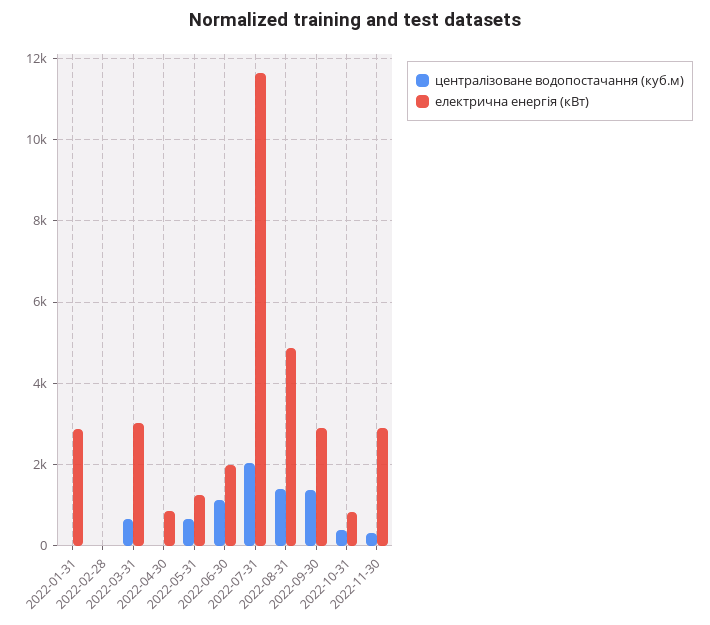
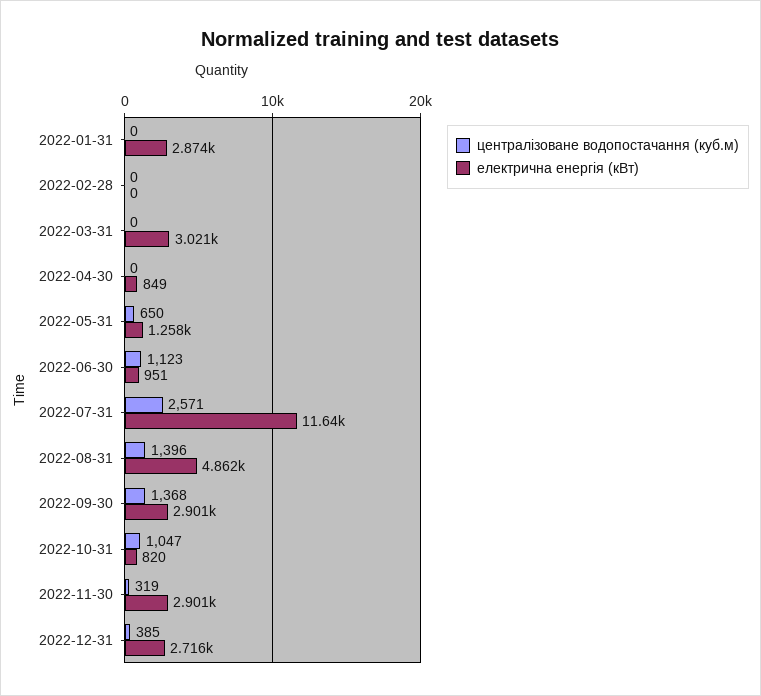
централізоване водопостачання (куб.м), 2022-03-31: 600 -> 0
електрична енергія (кВт), 2022-06-30: 2000 -> 951
централізоване водопостачання (куб.м), 2022-07-31: 2000 -> 2571
централізоване водопостачання (куб.м), 2022-10-31: 400 -> 1047
централізоване водопостачання (куб.м), 2022-12-31: none -> 385
електрична енергія (кВт), 2022-12-31: none -> 2716

